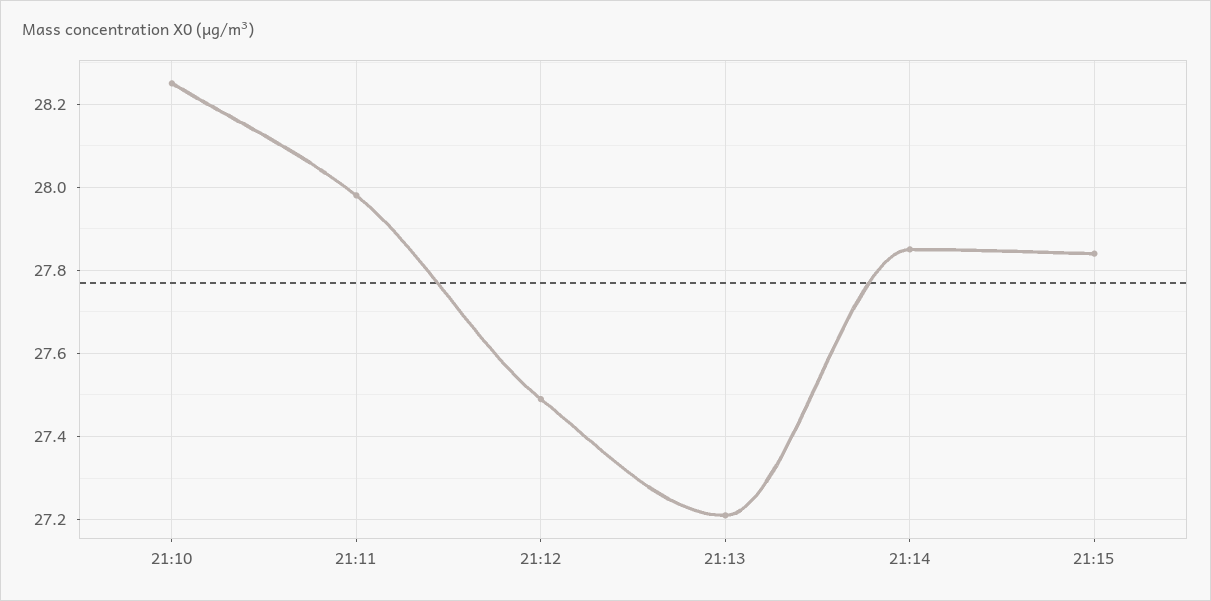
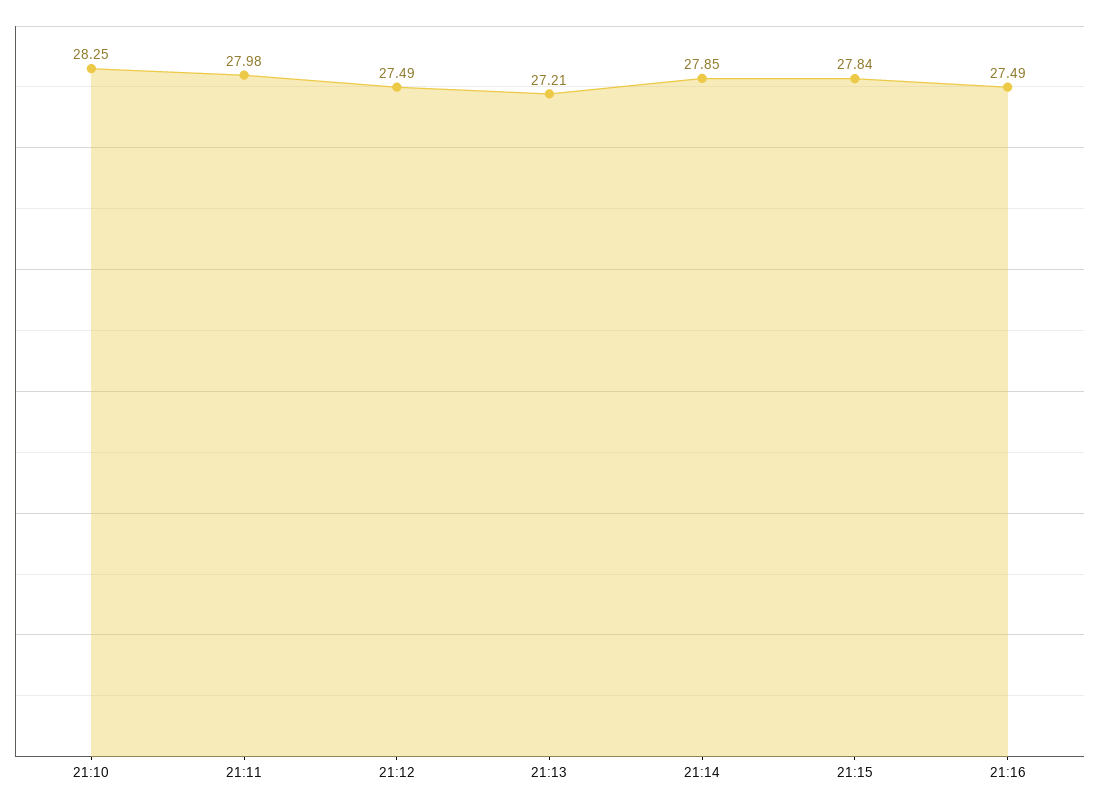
21:16: none -> 27.49

